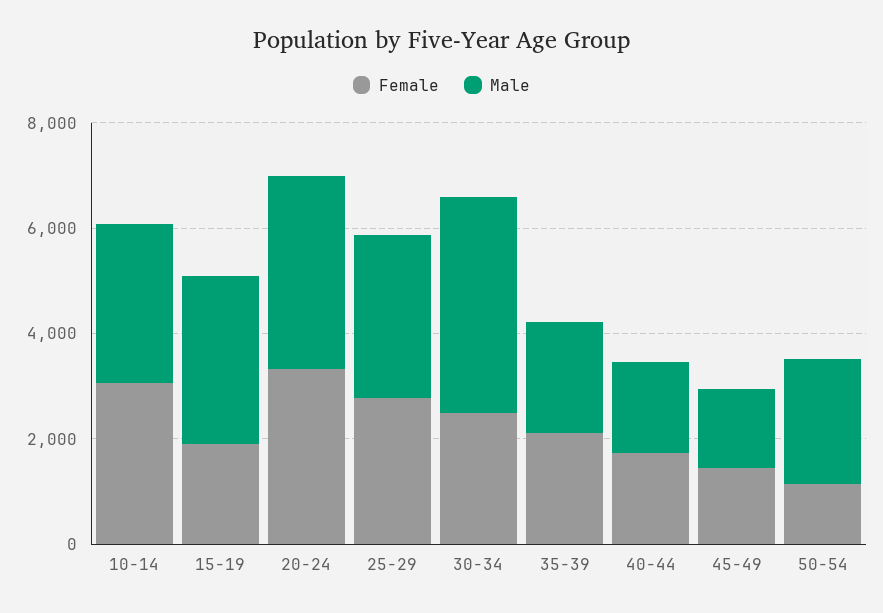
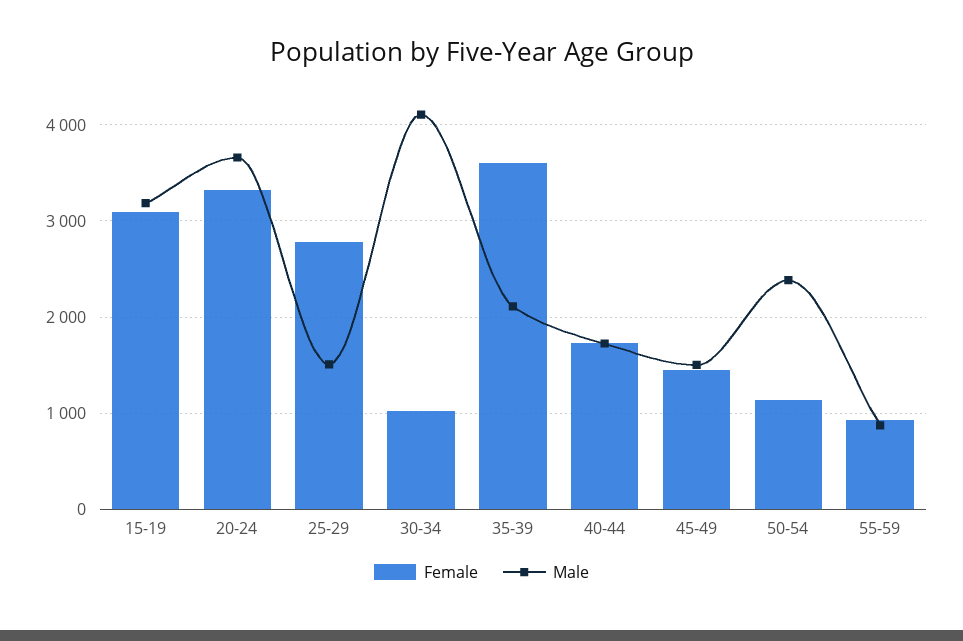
Female, 10-14: 3000 -> none
Male, 10-14: 3000 -> none
Female, 15-19: 2000 -> 3100
Male, 25-29: 3000 -> 1500
Female, 30-34: 2500 -> 1000
Female, 35-39: 2000 -> 3600
Female, 55-59: none -> 900
Male, 55-59: none -> 900

